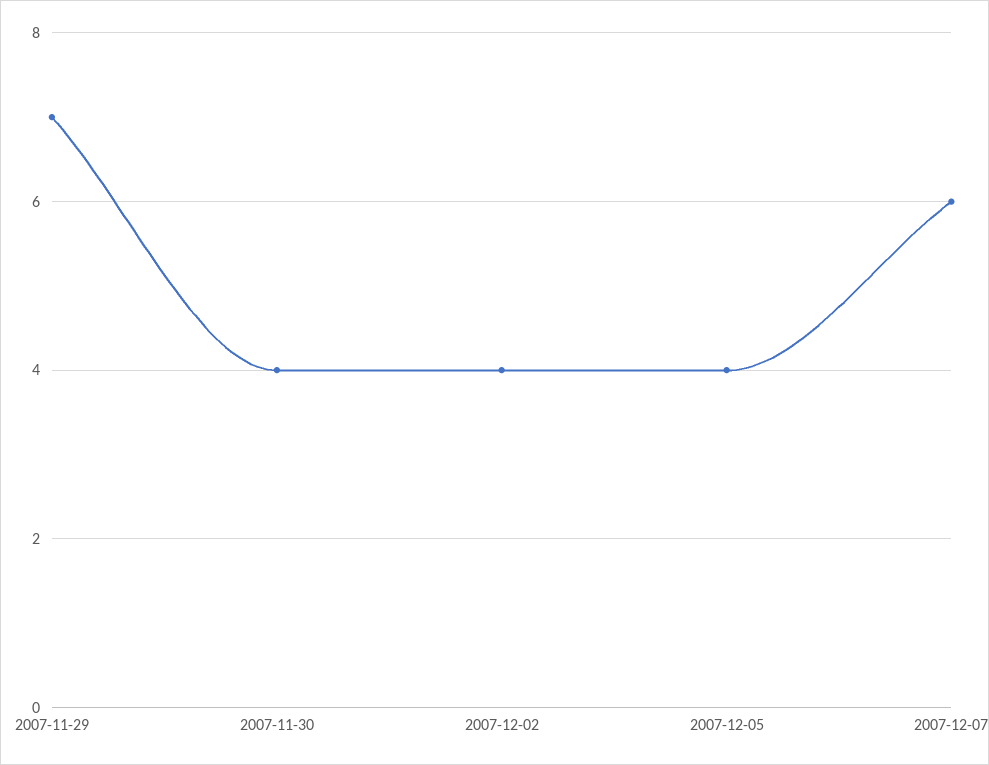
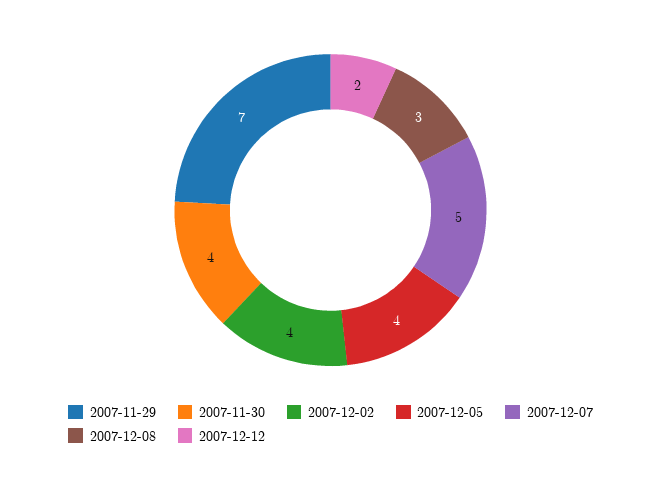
2007-12-07: 6 -> 5
2007-12-08: none -> 3
2007-12-12: none -> 2

